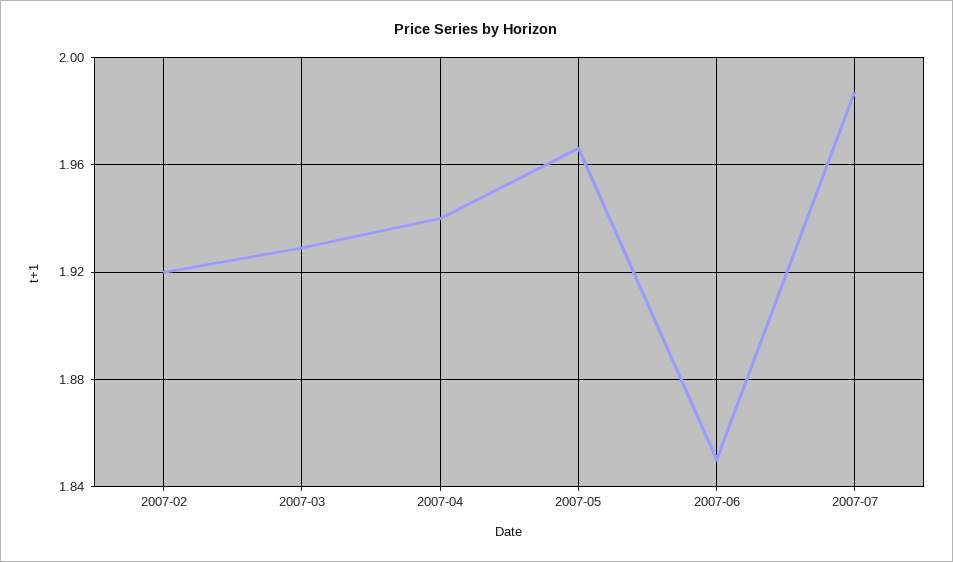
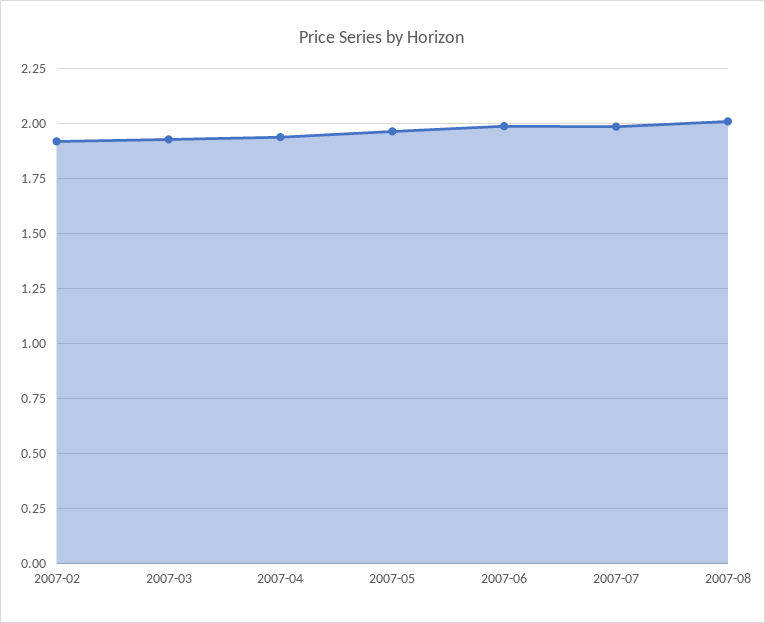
2007-06: 1.85 -> 2
2007-08: none -> 2

